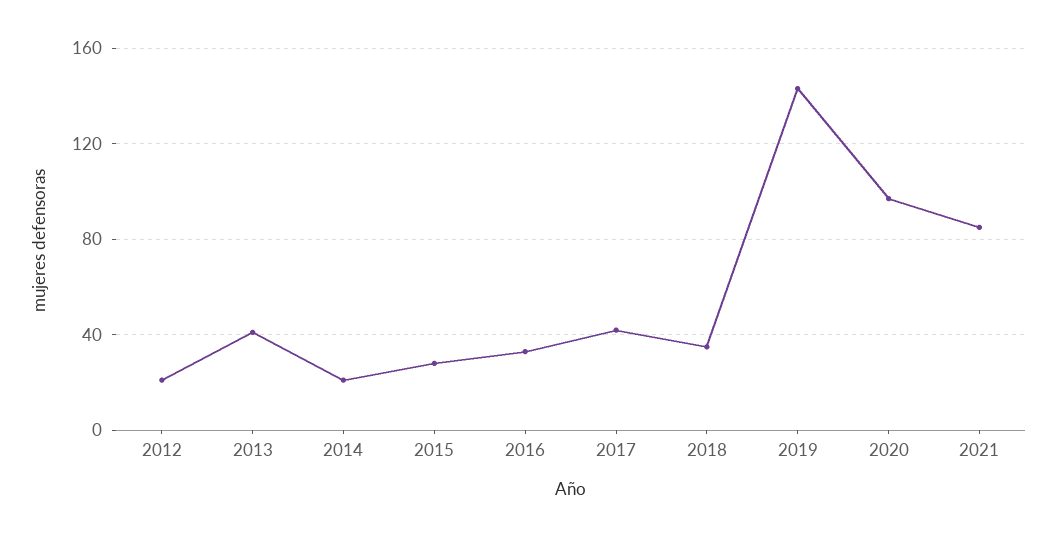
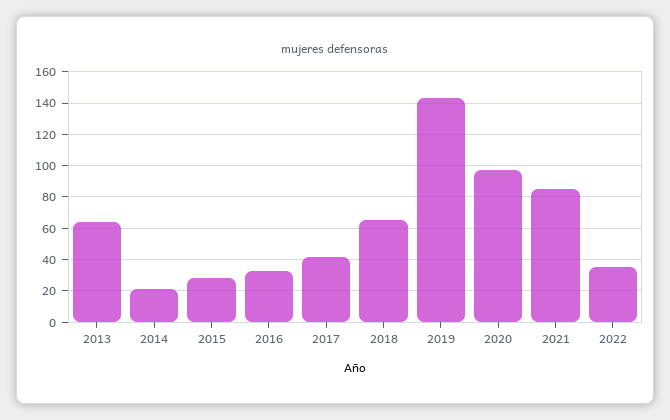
2012: 20 -> none
2013: 40 -> 65
2018: 35 -> 65
2022: none -> 35

